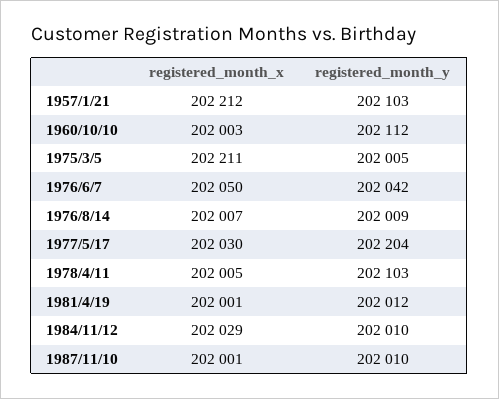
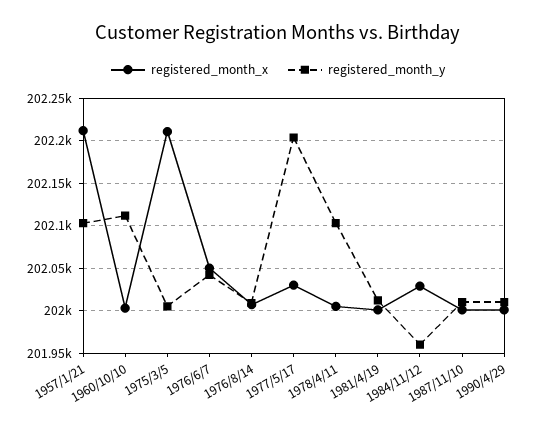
registered_month_y, 1984/11/12: 202010 -> 201960
registered_month_x, 1990/4/29: none -> 202000
registered_month_y, 1990/4/29: none -> 202010

